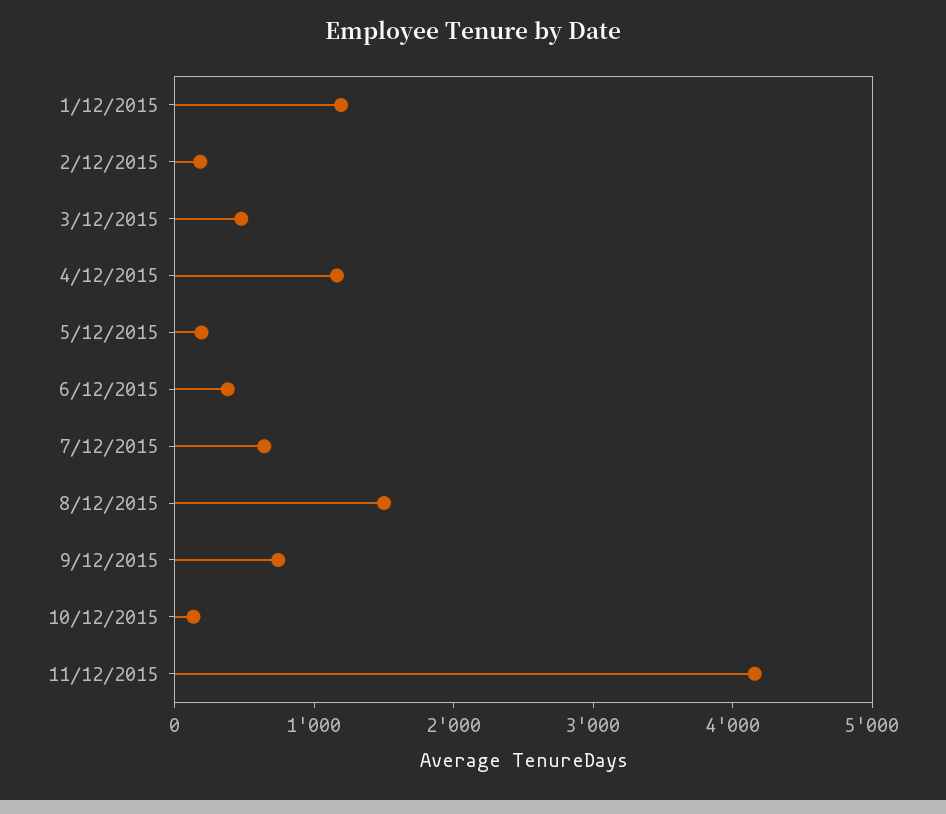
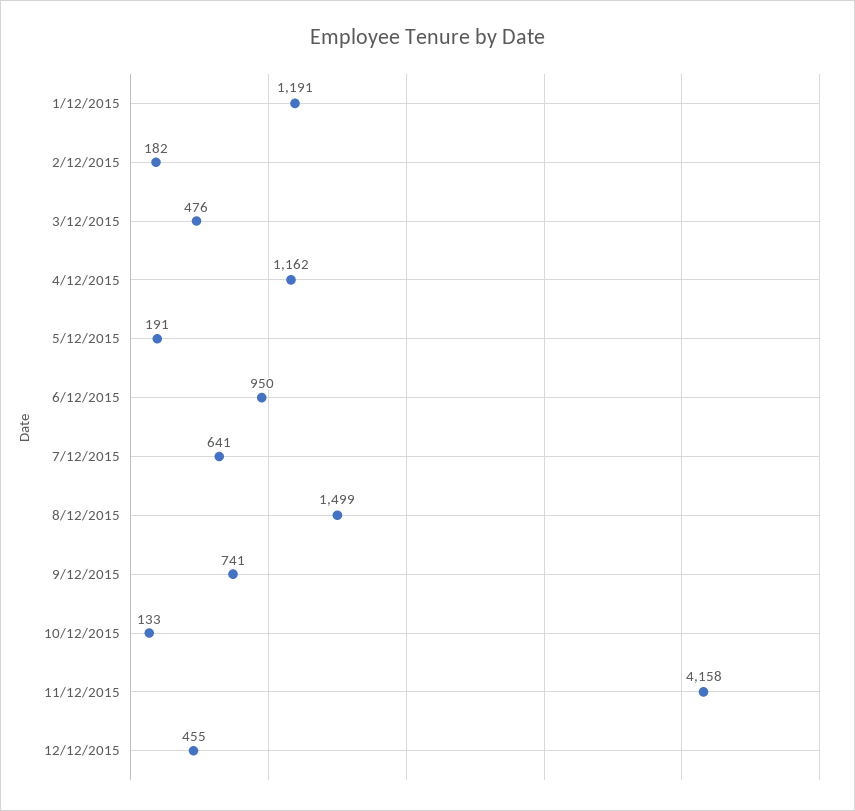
6/12/2015: 400 -> 950
12/12/2015: none -> 455

